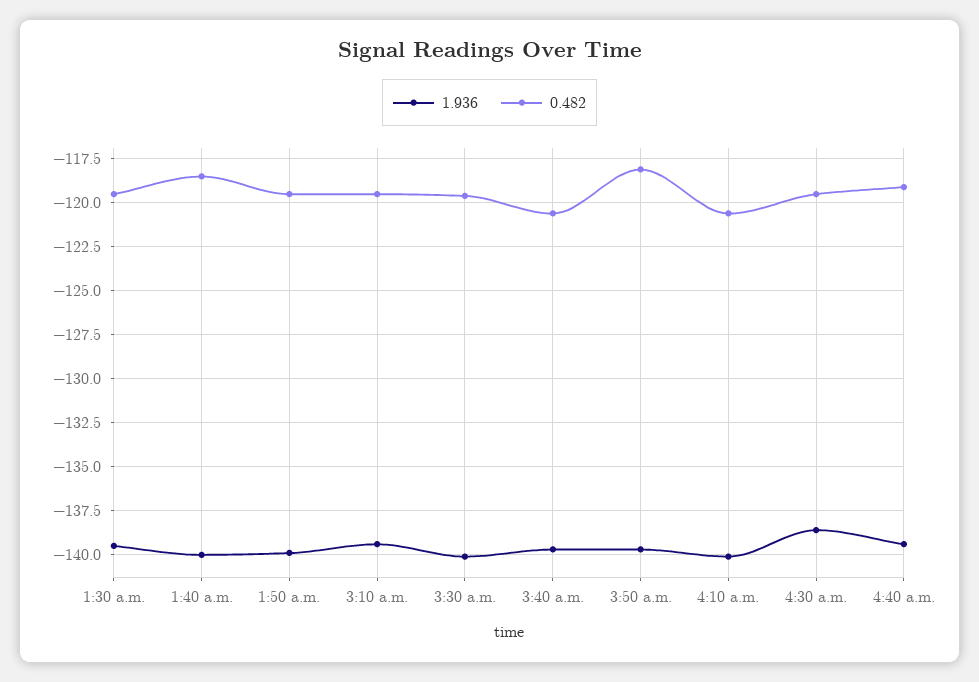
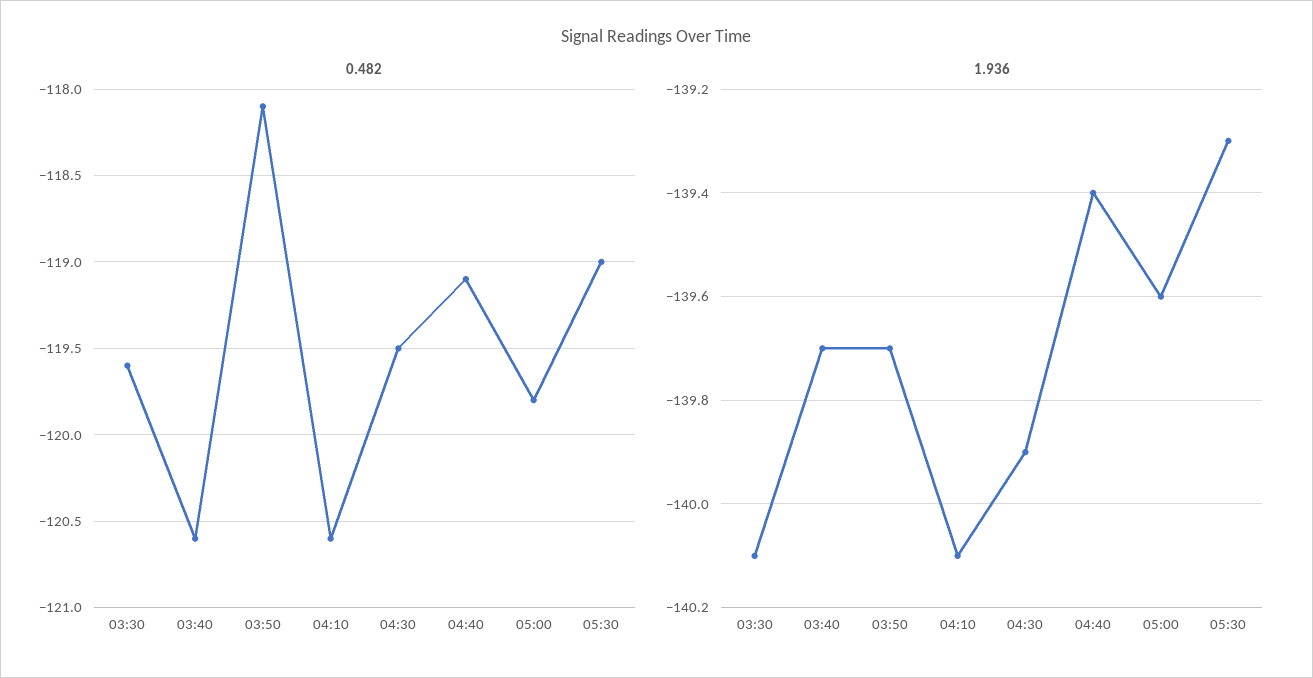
1.936, 1:30 a.m.: -139.5 -> none
0.482, 1:30 a.m.: -119.5 -> none
1.936, 1:40 a.m.: -140 -> none
0.482, 1:40 a.m.: -118.5 -> none
1.936, 1:50 a.m.: -140 -> none
0.482, 1:50 a.m.: -119.5 -> none
1.936, 3:10 a.m.: -139.5 -> none
0.482, 3:10 a.m.: -119.5 -> none
1.936, 4:30 a.m.: -138.5 -> -139.9
0.482, 05:00: none -> -119.8
0.482, 05:30: none -> -119
1.936, 05:00: none -> -139.6
1.936, 05:30: none -> -139.3

